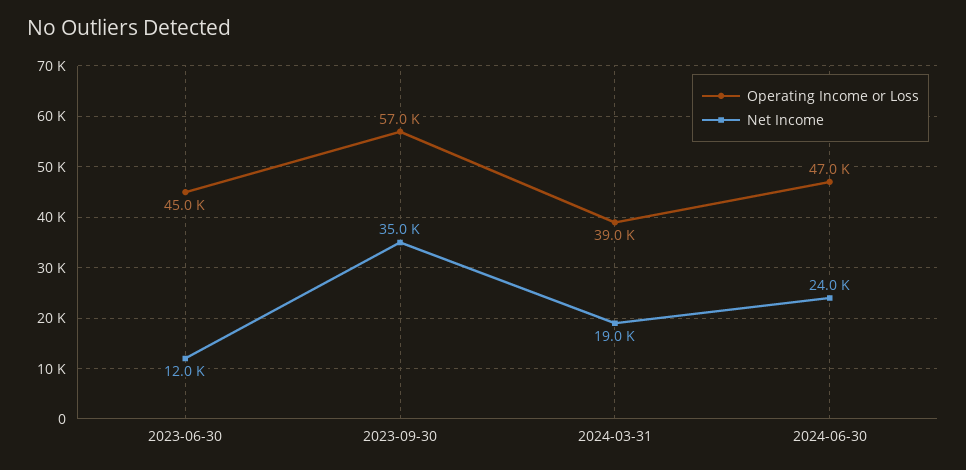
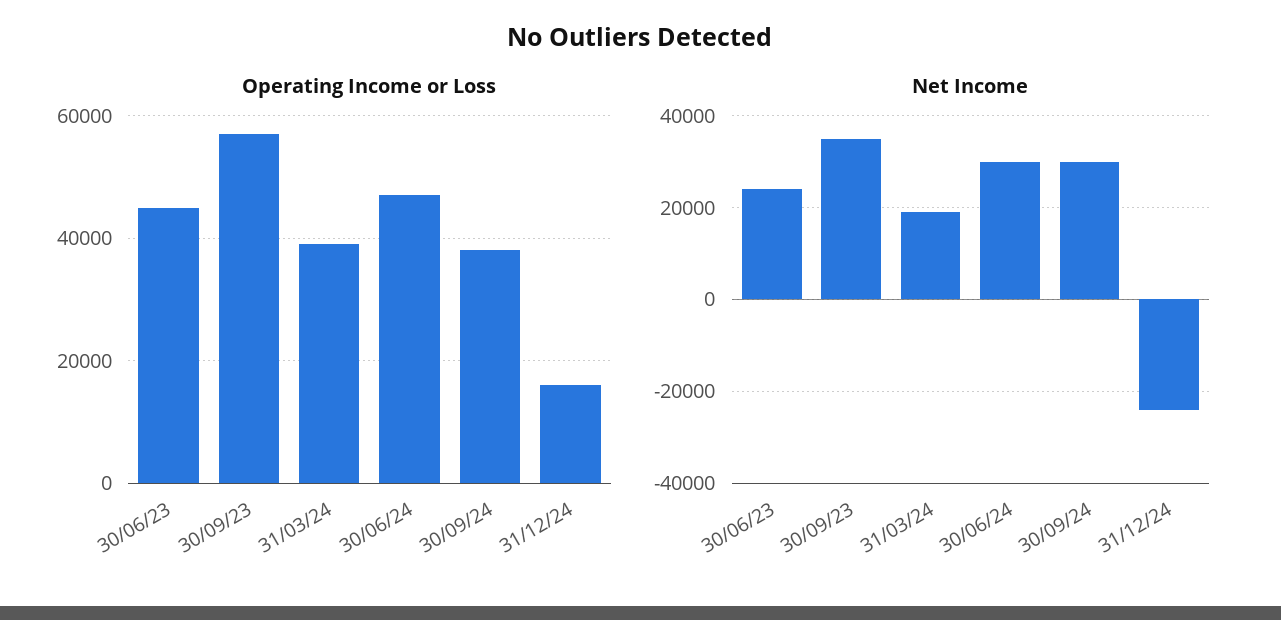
Net Income, 2023-06-30: 12000 -> 24000
Net Income, 2024-06-30: 24000 -> 30000
Operating Income or Loss, 30/09/24: none -> 38000
Operating Income or Loss, 31/12/24: none -> 16000
Net Income, 30/09/24: none -> 30000
Net Income, 31/12/24: none -> -24000

